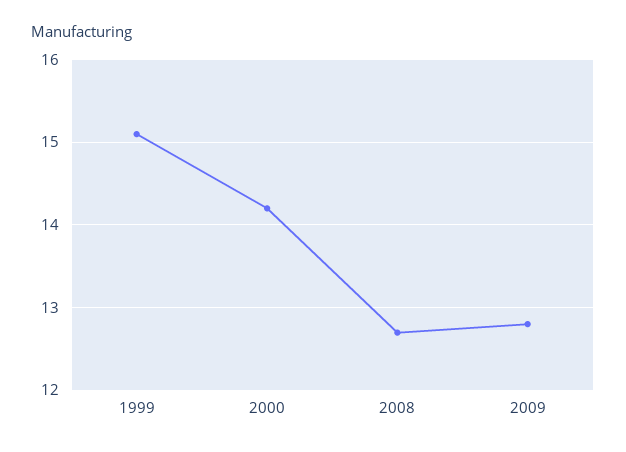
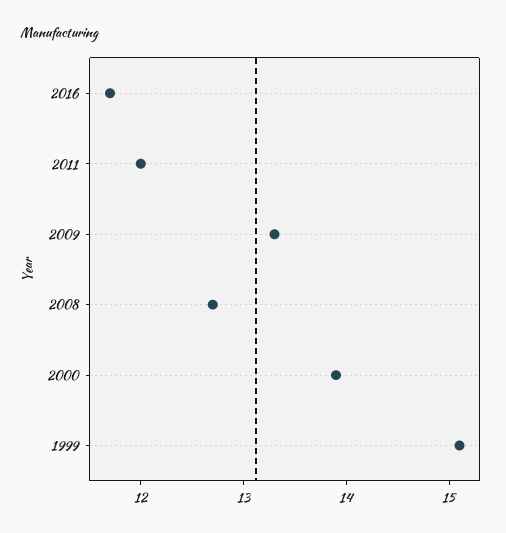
2000: 14.2 -> 13.9
2009: 12.8 -> 13.3
2016: none -> 11.7
2011: none -> 12

